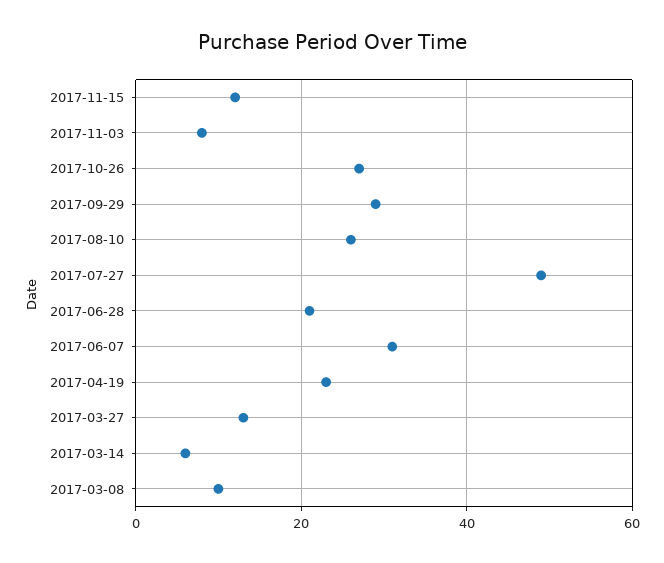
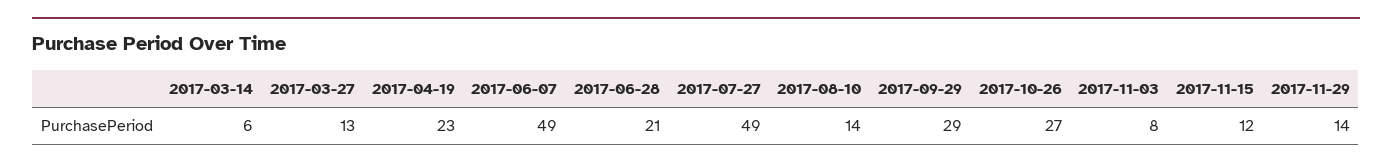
2017-08-10: 25 -> 14
2017-06-07: 30 -> 49
2017-03-08: 10 -> none
2017-11-29: none -> 14

